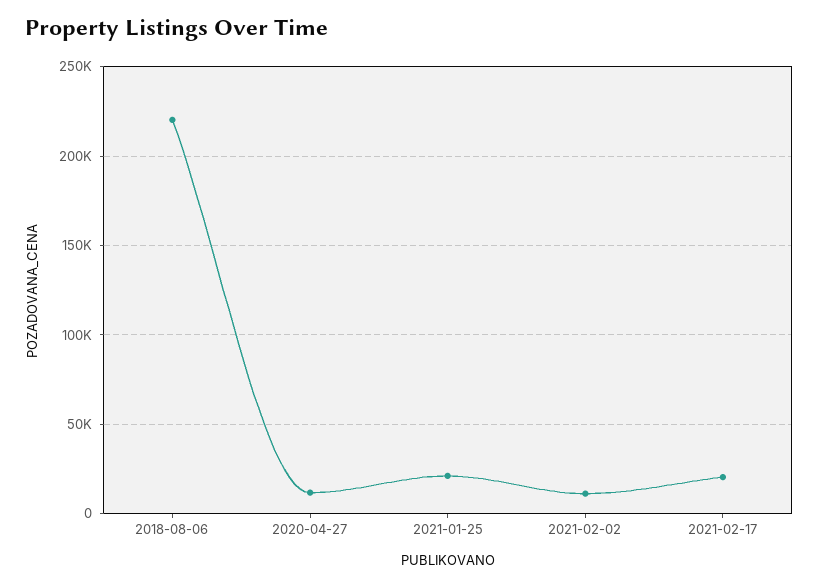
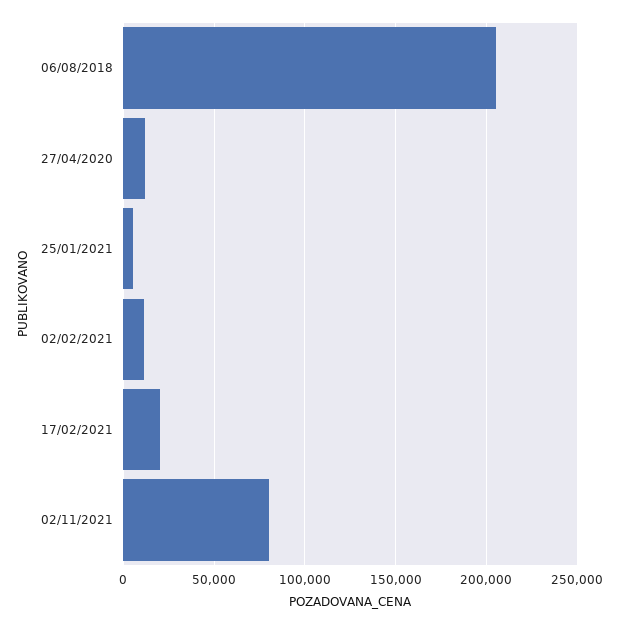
2018-08-06: 220000 -> 205000
2021-01-25: 20000 -> 5000
02/11/2021: none -> 80000

